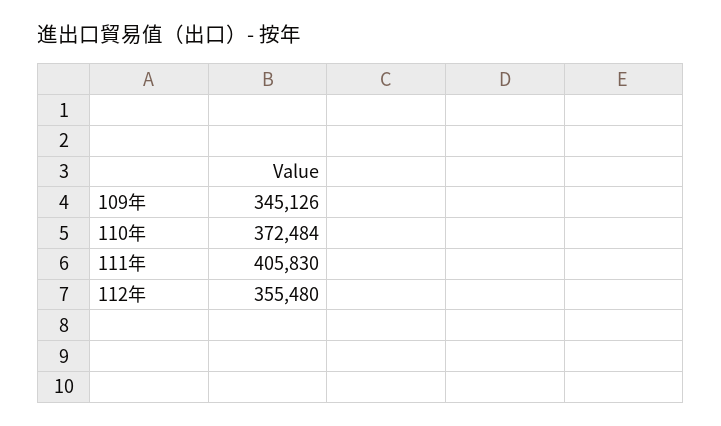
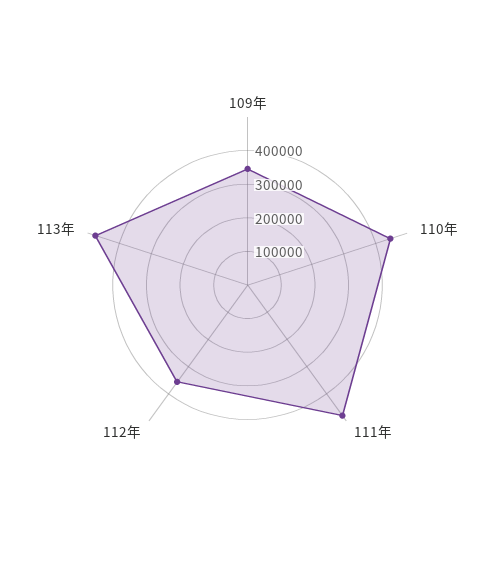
110年: 372484 -> 450000
111年: 405830 -> 475000
113年: none -> 475000

